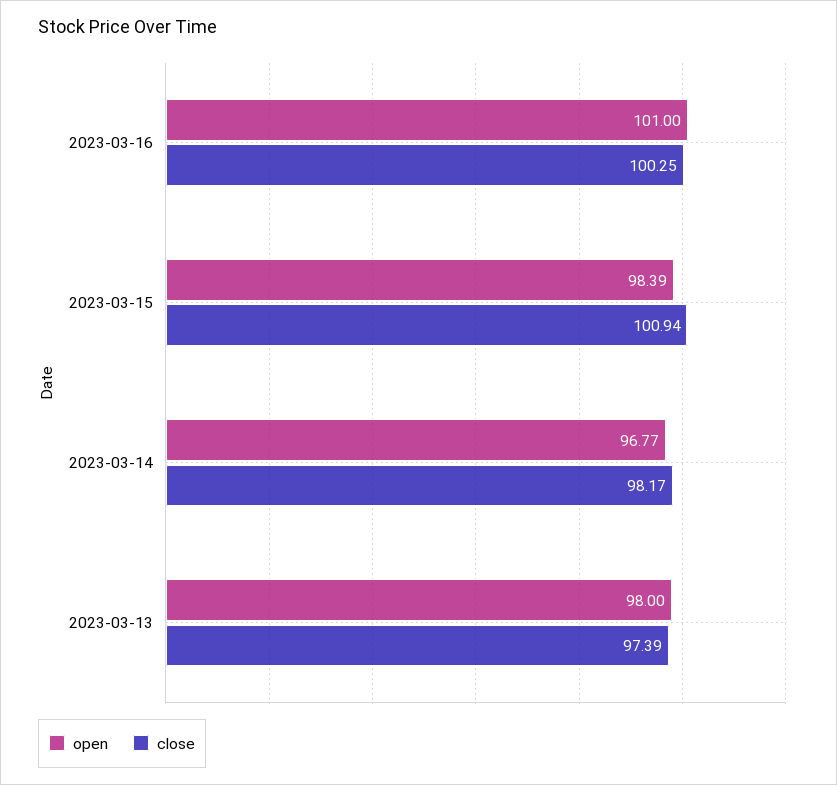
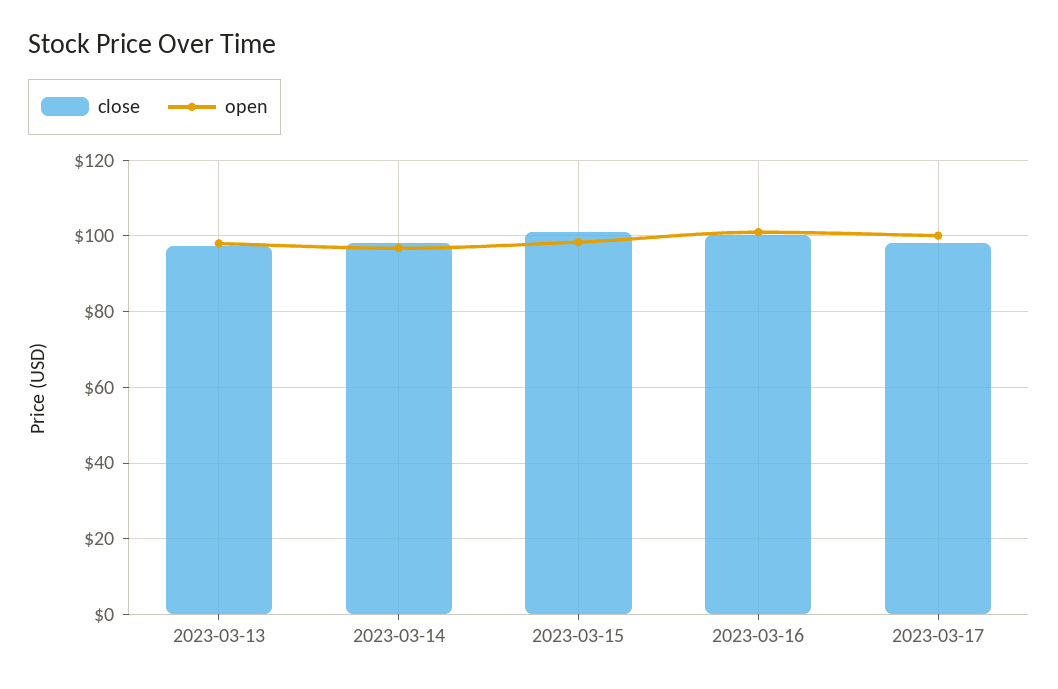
close, 2023-03-17: none -> 98
open, 2023-03-17: none -> 100

